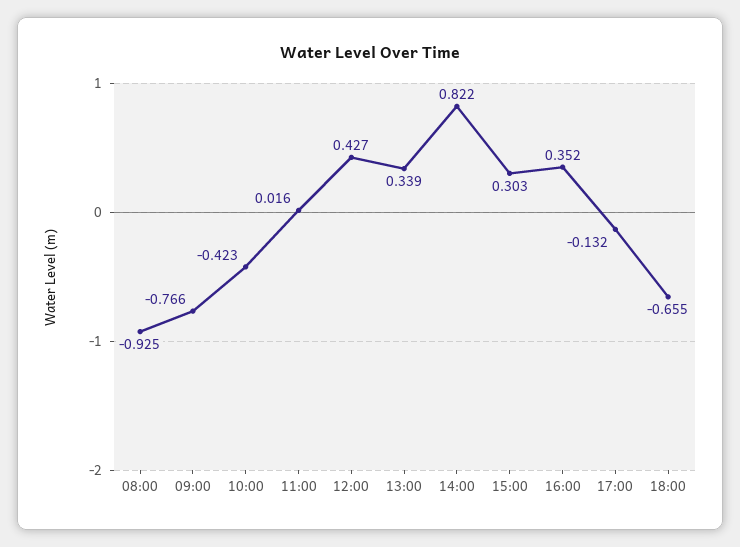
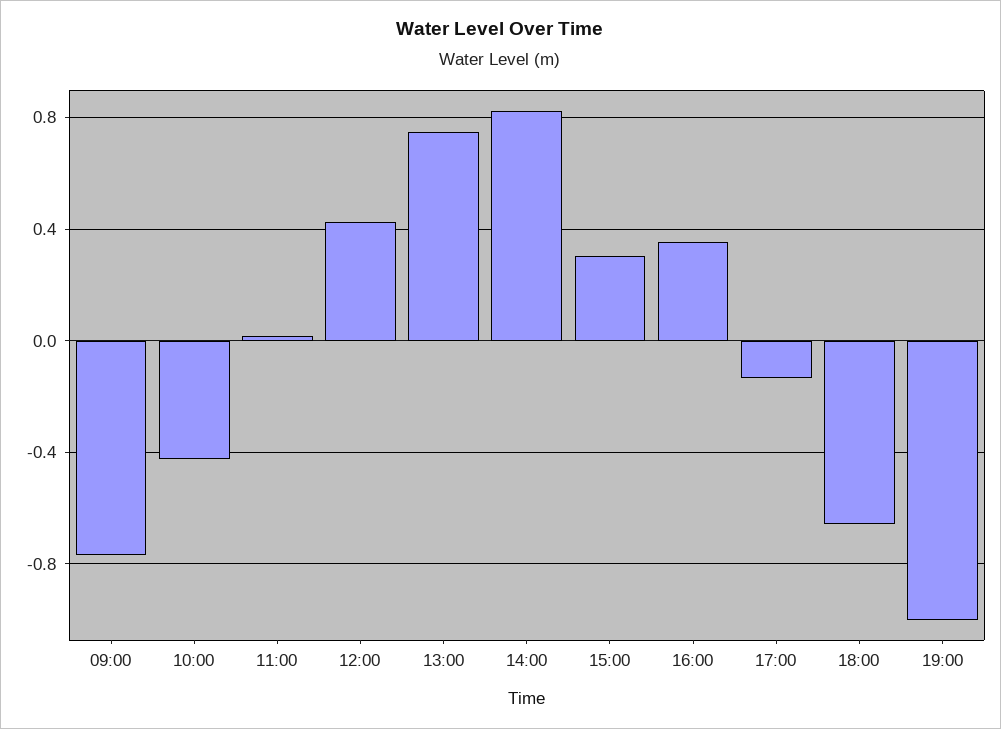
08:00: -0.925 -> none
13:00: 0.339 -> 0.75
19:00: none -> -1

